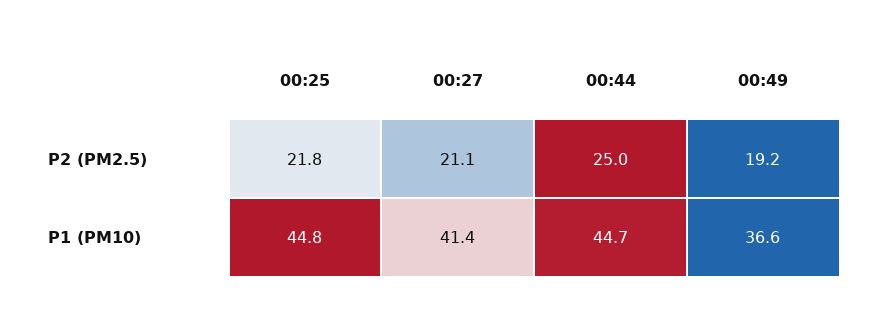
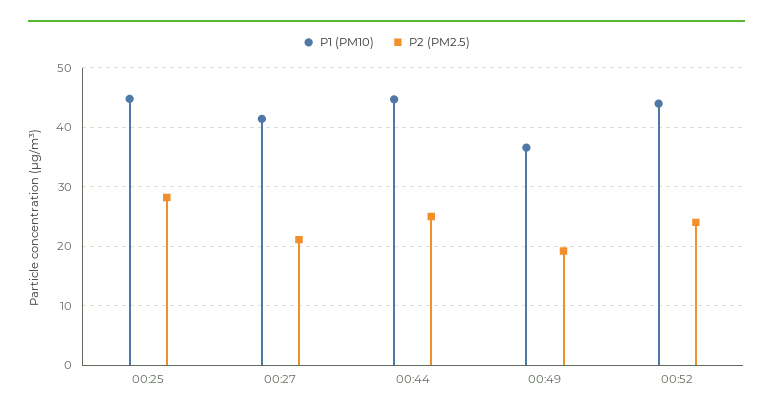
P2 (PM2.5), 00:25: 21.8 -> 28
P1 (PM10), 00:52: none -> 44
P2 (PM2.5), 00:52: none -> 24

